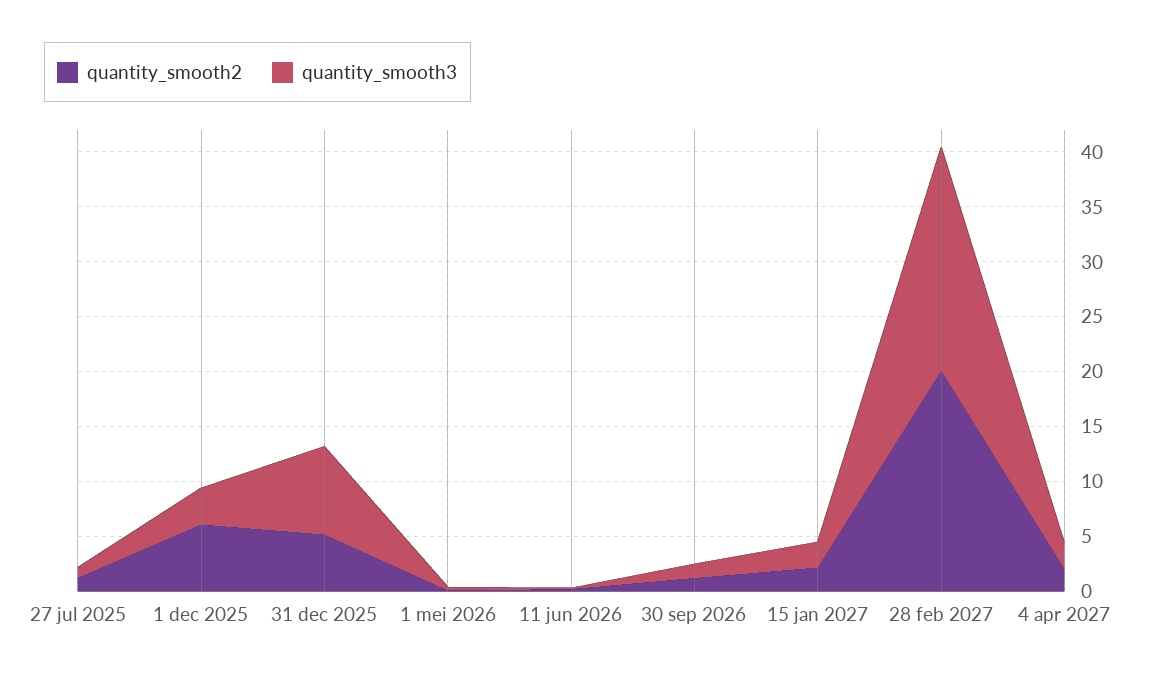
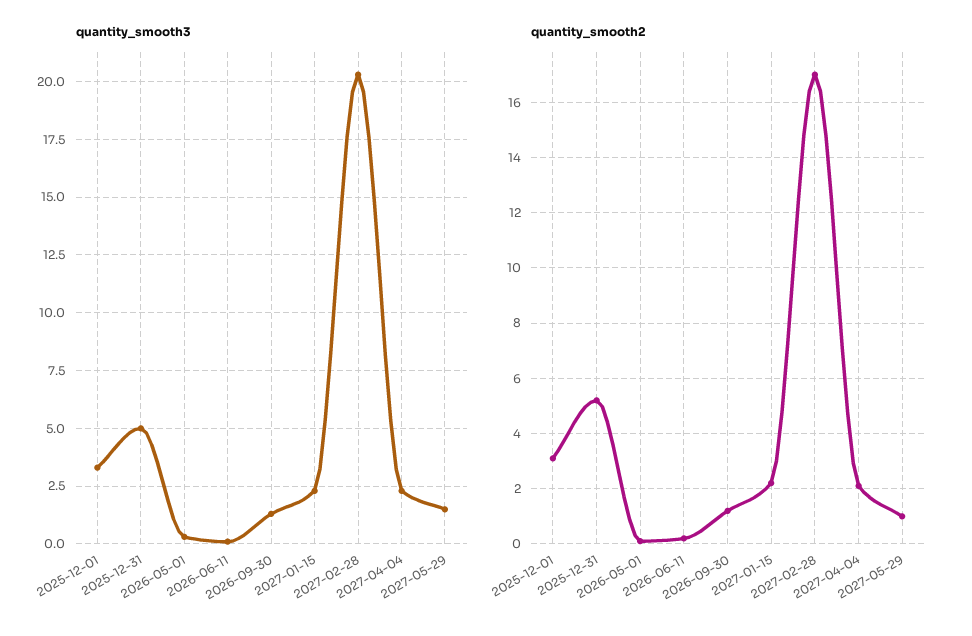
quantity_smooth2, 27 jul 2025: 1 -> none
quantity_smooth3, 27 jul 2025: 1 -> none
quantity_smooth2, 1 dec 2025: 6 -> 3
quantity_smooth3, 31 dec 2025: 8 -> 5
quantity_smooth2, 28 feb 2027: 20 -> 17
quantity_smooth3, 2027-05-29: none -> 1.5
quantity_smooth2, 2027-05-29: none -> 1

